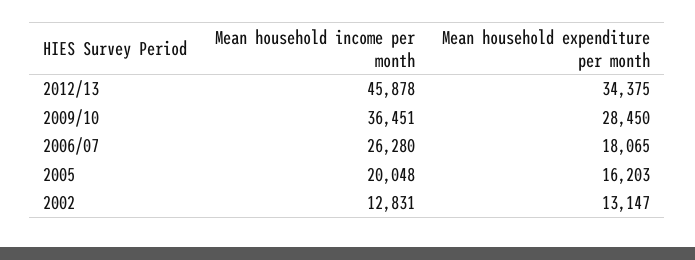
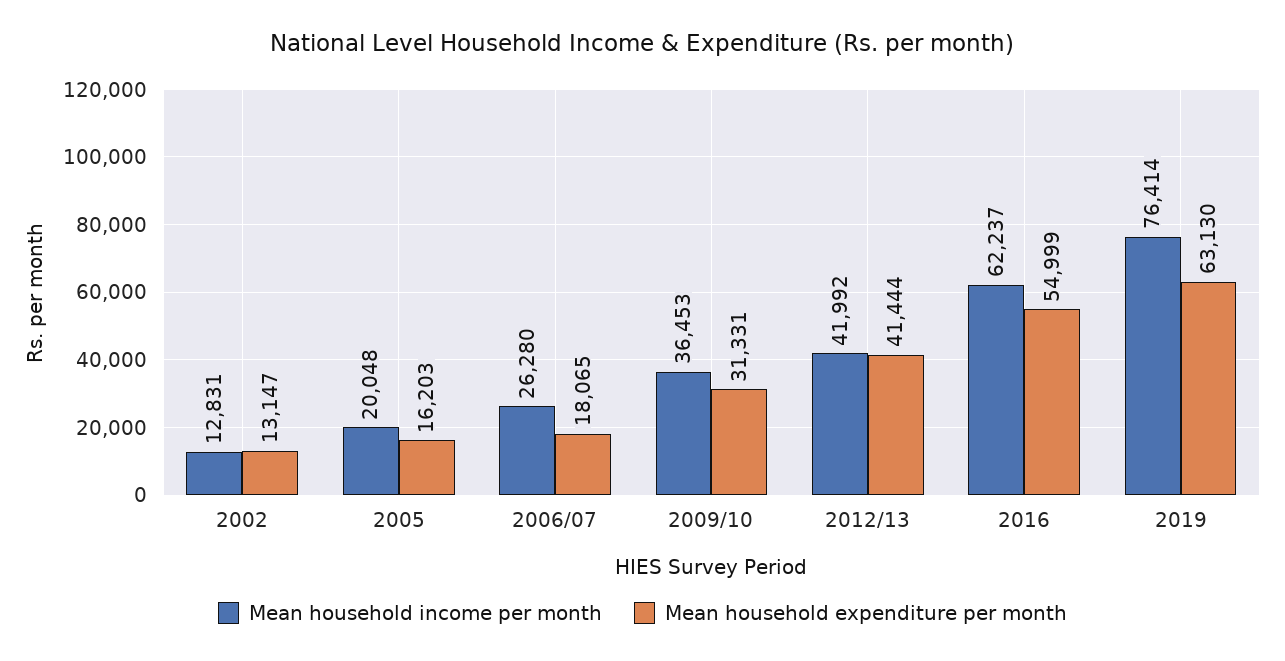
Mean household income per month, 2012/13: 45878 -> 41992
Mean household expenditure per month, 2012/13: 34375 -> 41444
Mean household income per month, 2009/10: 36451 -> 36453
Mean household expenditure per month, 2009/10: 28450 -> 31331
Mean household income per month, 2016: none -> 62237
Mean household expenditure per month, 2016: none -> 54999
Mean household income per month, 2019: none -> 76414
Mean household expenditure per month, 2019: none -> 63130

